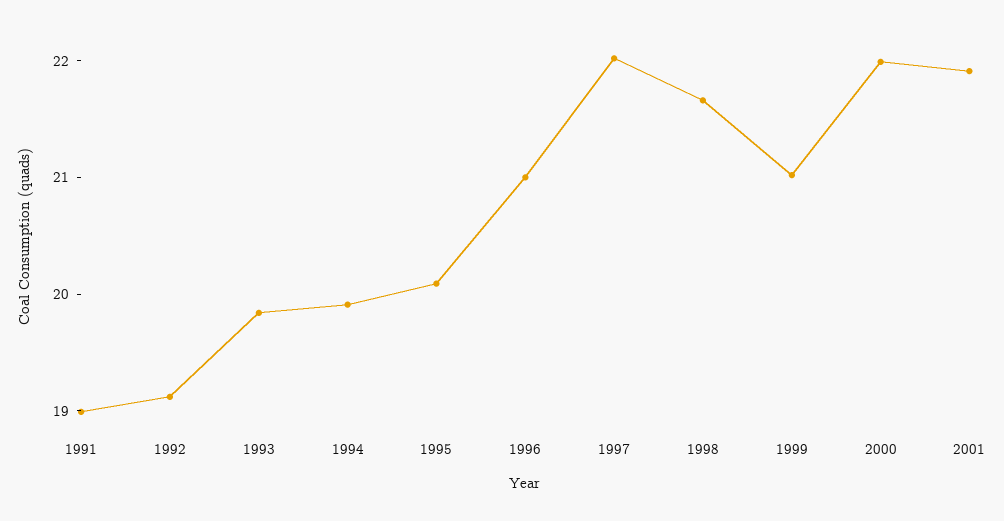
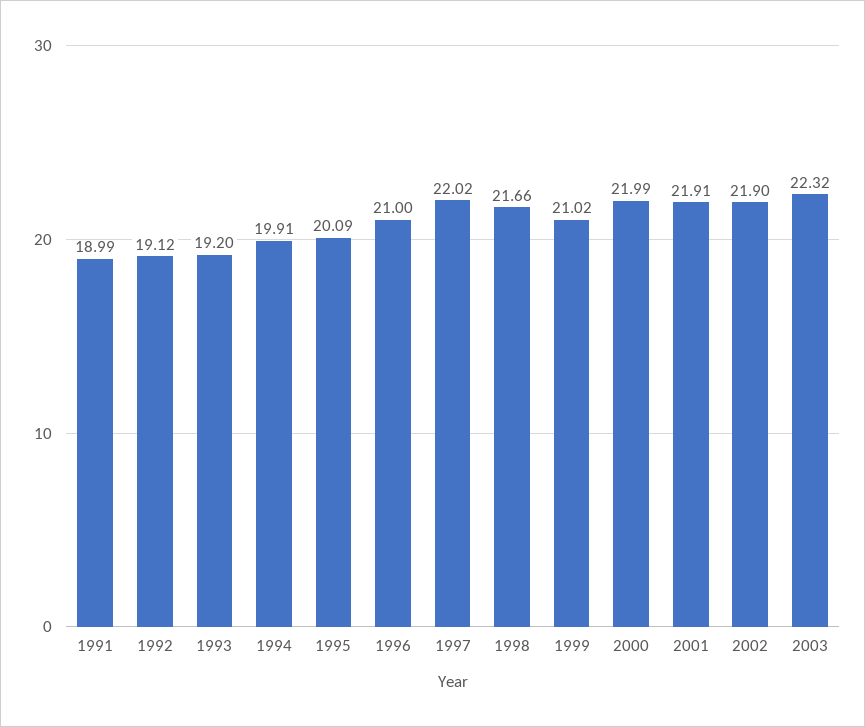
1993: 19.8 -> 19.2
2002: none -> 21.9
2003: none -> 22.32

